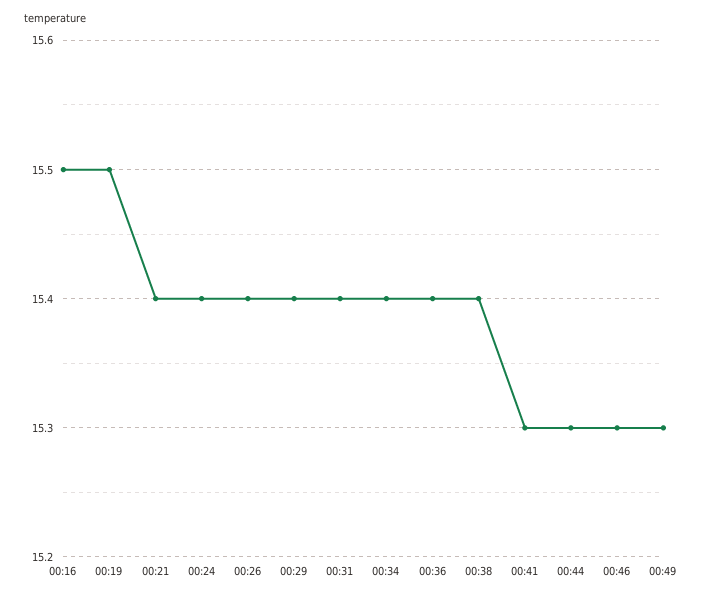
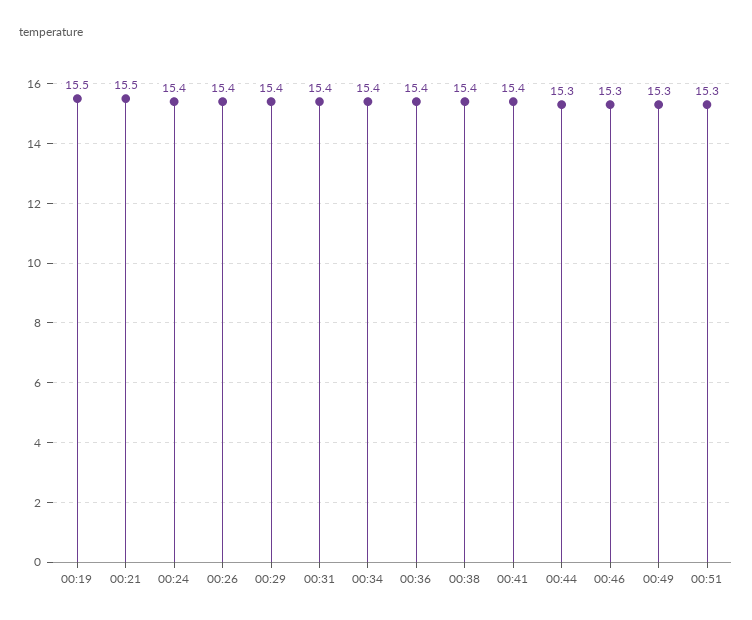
00:16: 15.5 -> none
00:21: 15.4 -> 15.5
00:41: 15.3 -> 15.4
00:51: none -> 15.3

